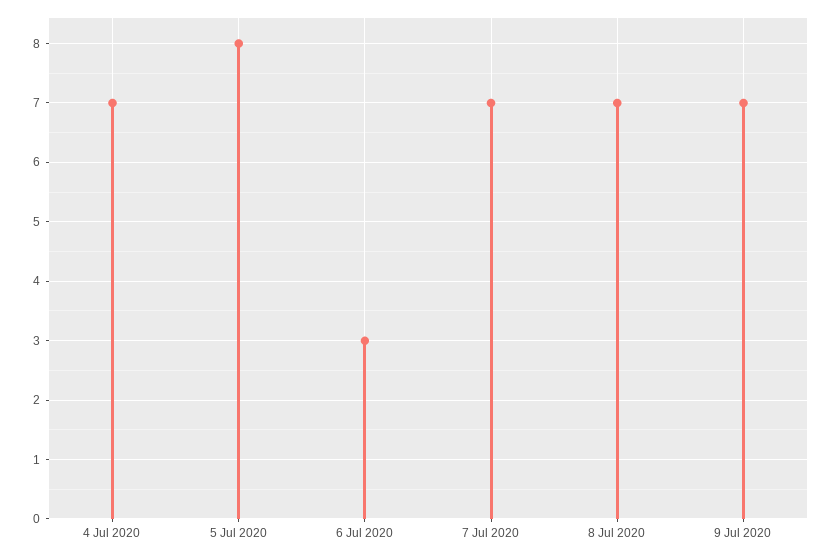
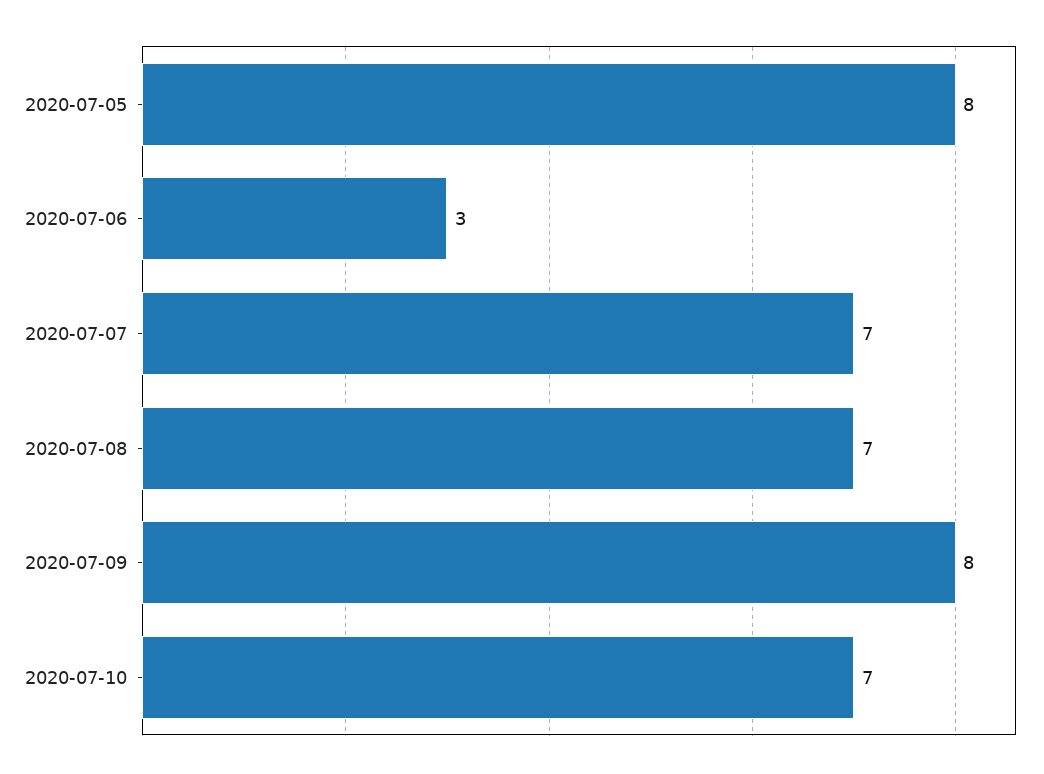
4 Jul 2020: 7 -> none
9 Jul 2020: 7 -> 8
2020-07-10: none -> 7

